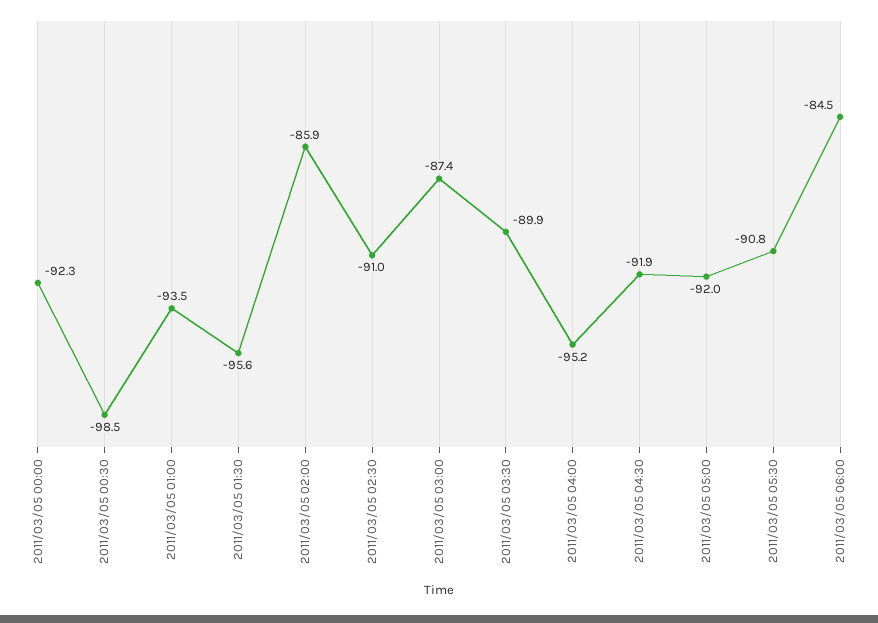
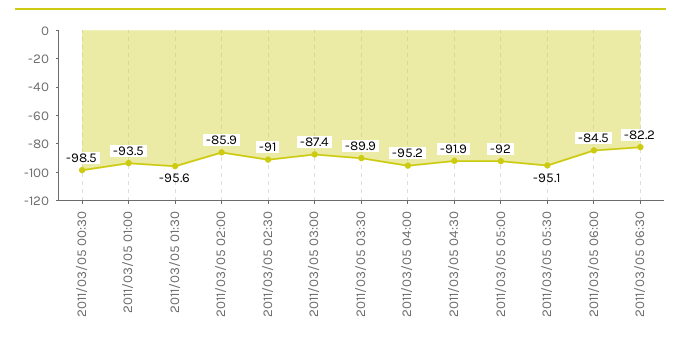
2011/03/05 00:00: -92.3 -> none
2011/03/05 05:30: -90.8 -> -95.1
2011/03/05 06:30: none -> -82.2

